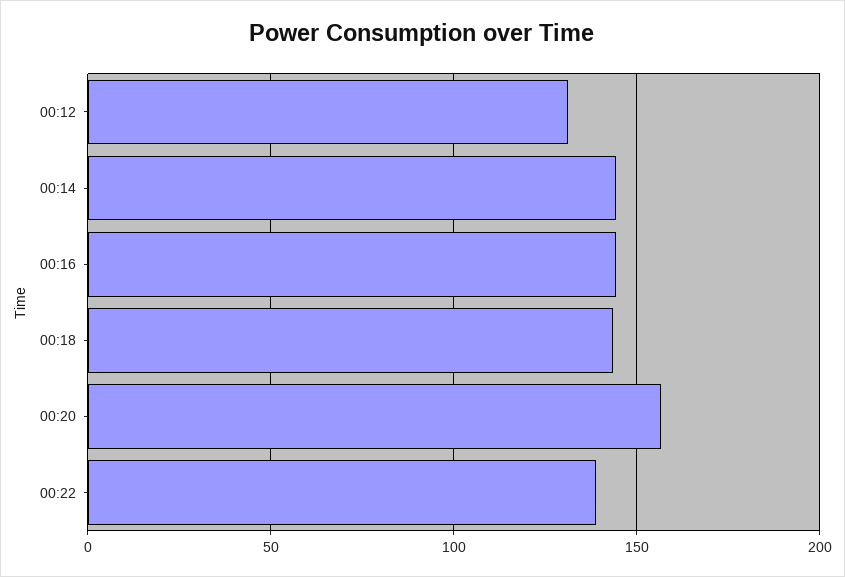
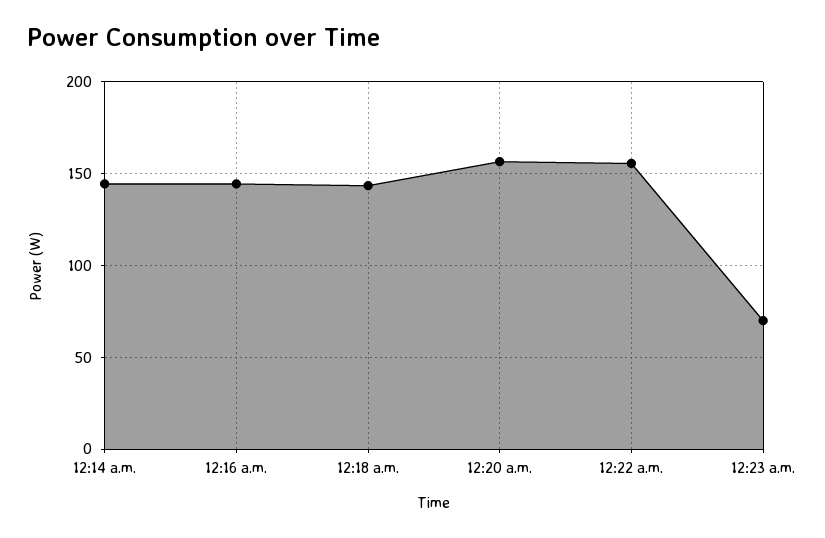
00:12: 130 -> none
00:22: 140 -> 155
12:23 a.m.: none -> 70

